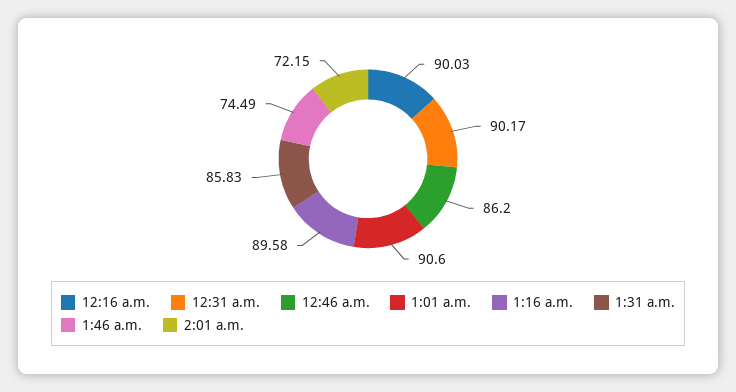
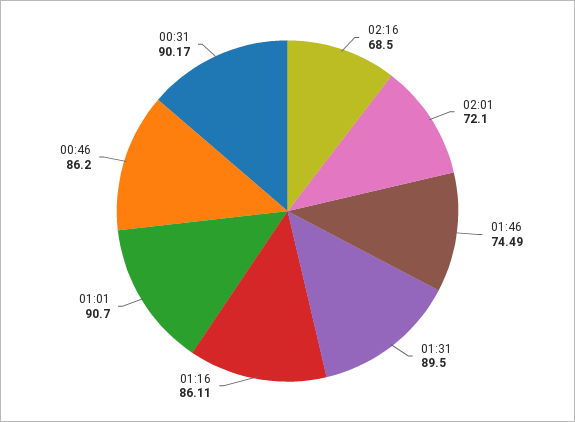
12:16 a.m.: 90.03 -> none
1:01 a.m.: 90.6 -> 90.7
1:16 a.m.: 89.58 -> 86.11
1:31 a.m.: 85.83 -> 89.5
2:01 a.m.: 72.15 -> 72.1
02:16: none -> 68.5

